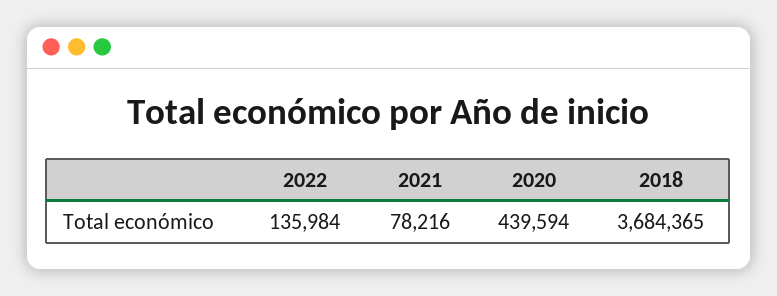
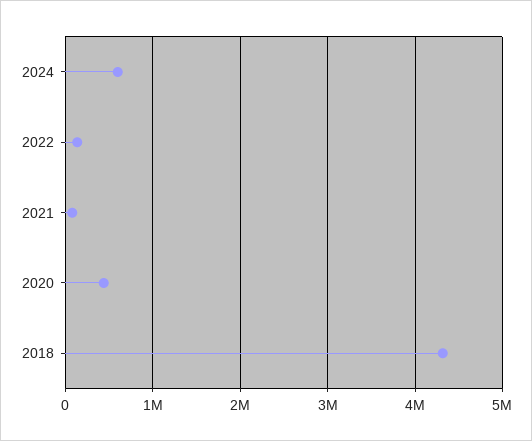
2018: 3684365 -> 4300000
2024: none -> 600000

